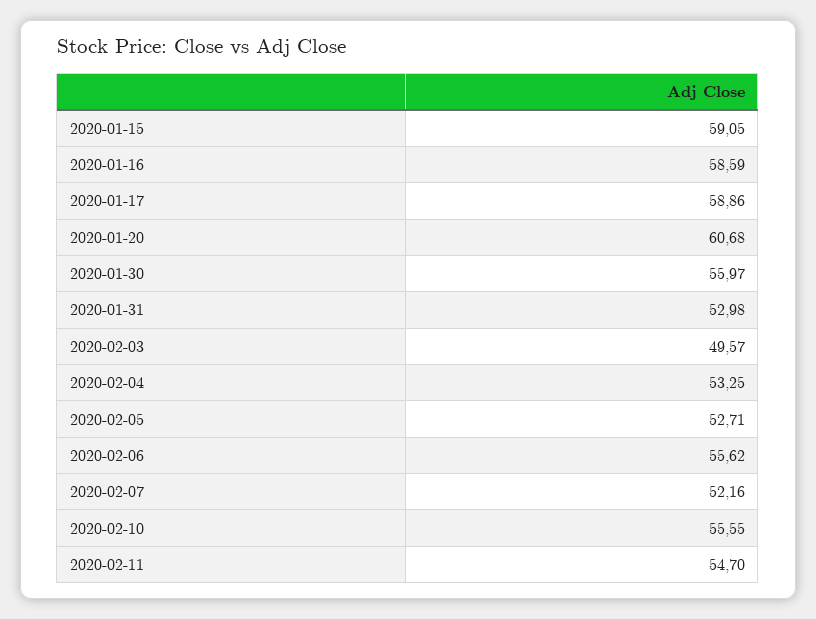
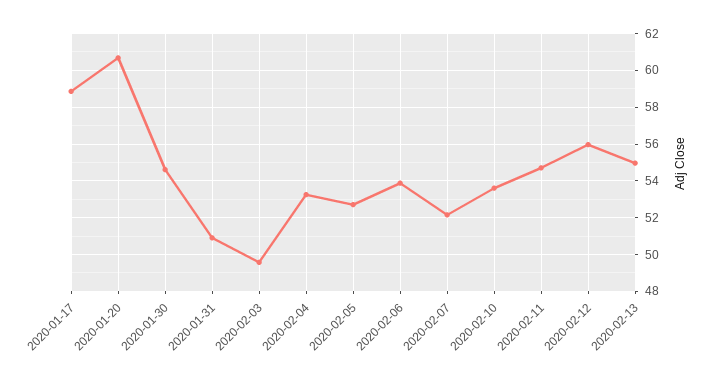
2020-01-15: 59.05 -> none
2020-01-16: 58.59 -> none
2020-01-30: 55.97 -> 54.5
2020-01-31: 52.98 -> 51
2020-02-06: 55.62 -> 54
2020-02-10: 55.55 -> 53.5
2020-02-12: none -> 56
2020-02-13: none -> 55

